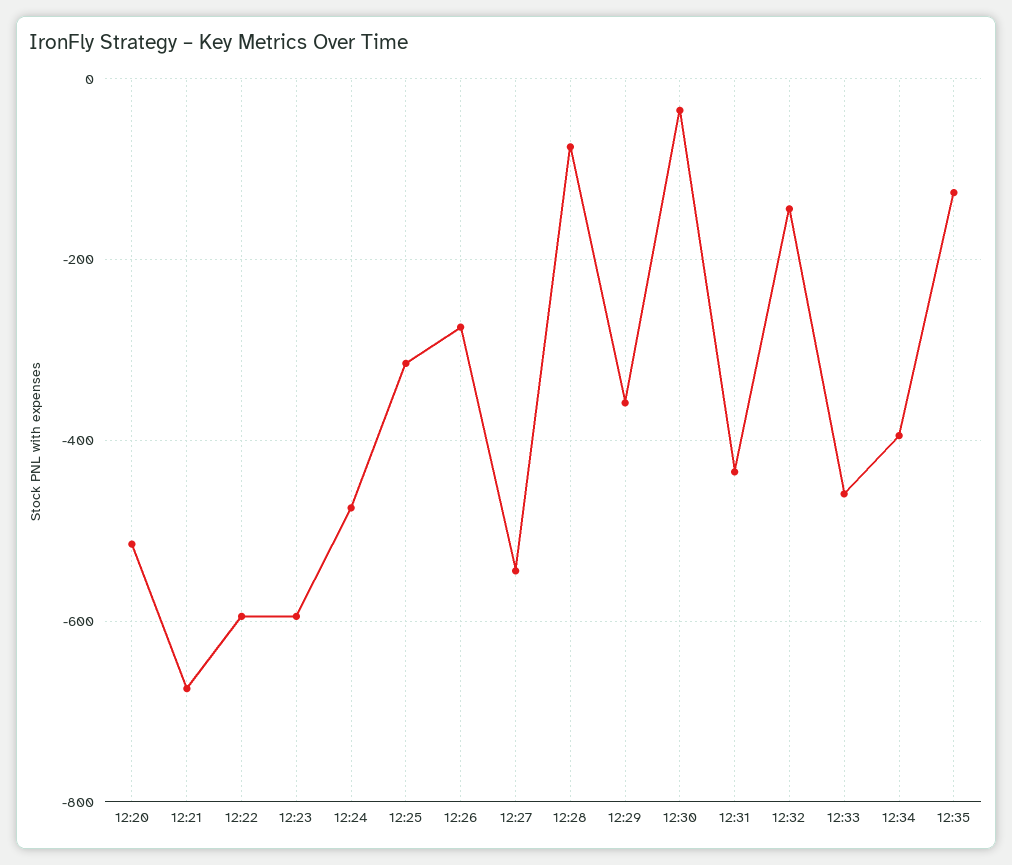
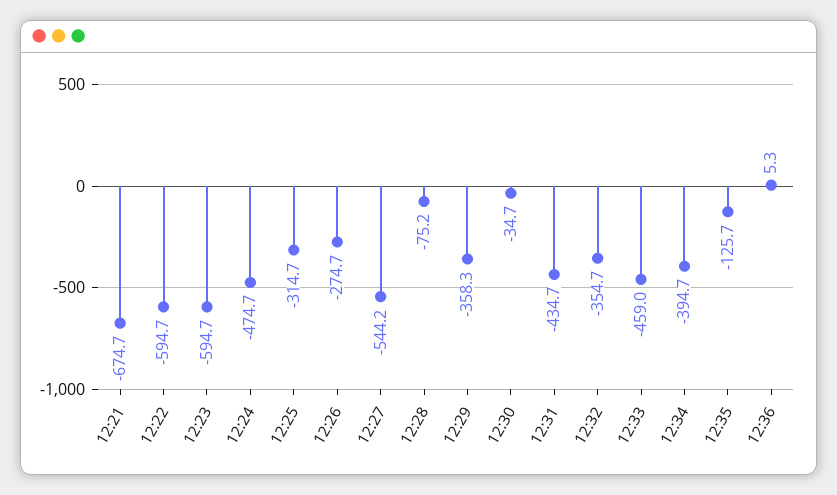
12:20: -520 -> none
12:32: -140 -> -354.7
12:36: none -> 5.3

